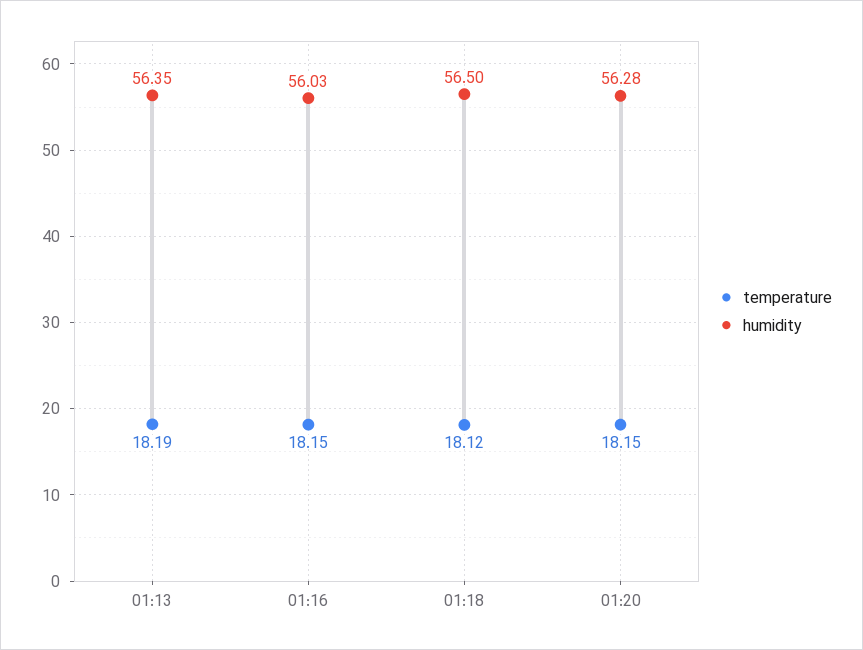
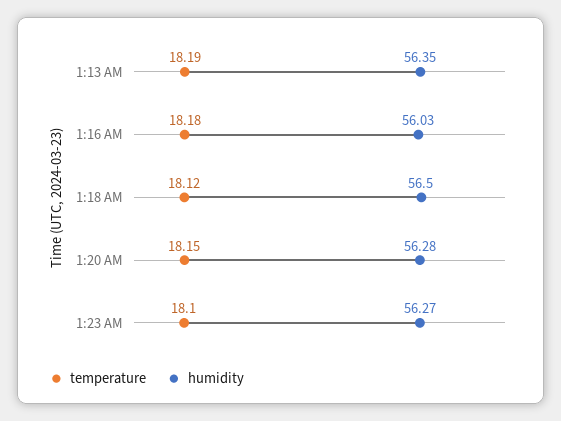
temperature, 01:16: 18.15 -> 18.18
temperature, 1:23 AM: none -> 18.1
humidity, 1:23 AM: none -> 56.27

